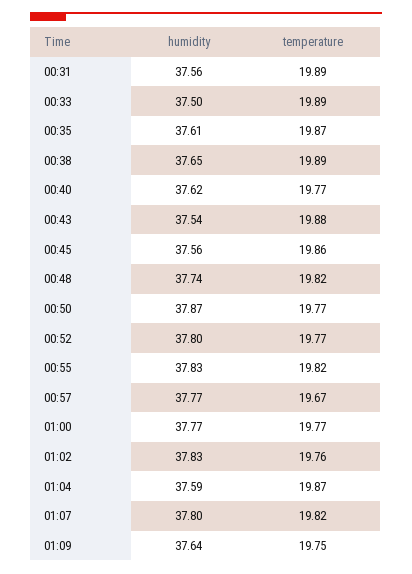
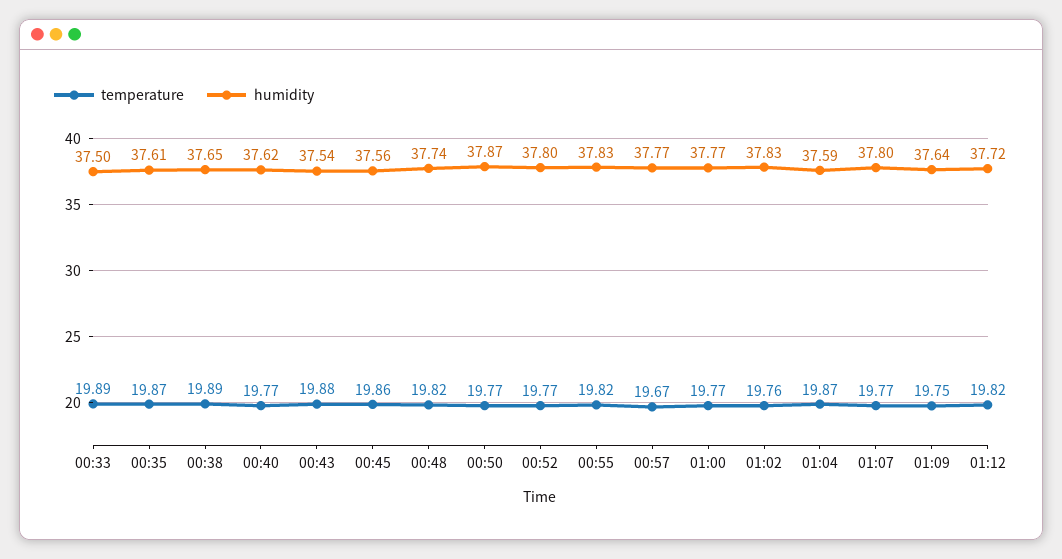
humidity, 00:31: 37.56 -> none
temperature, 00:31: 19.89 -> none
temperature, 01:07: 19.82 -> 19.77
temperature, 01:12: none -> 19.82
humidity, 01:12: none -> 37.72

